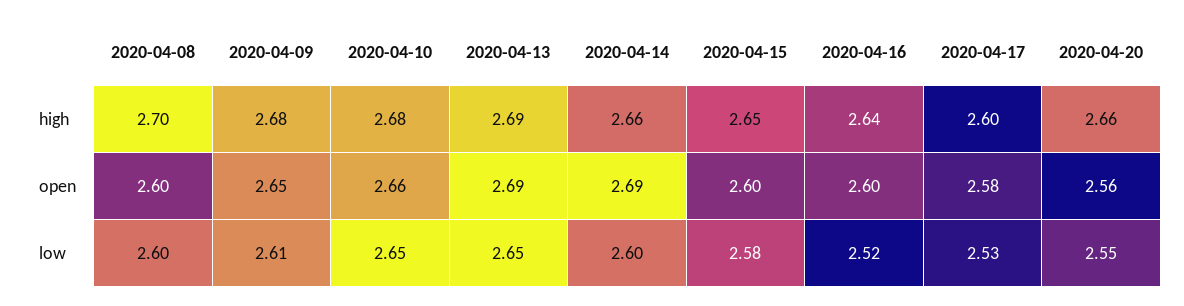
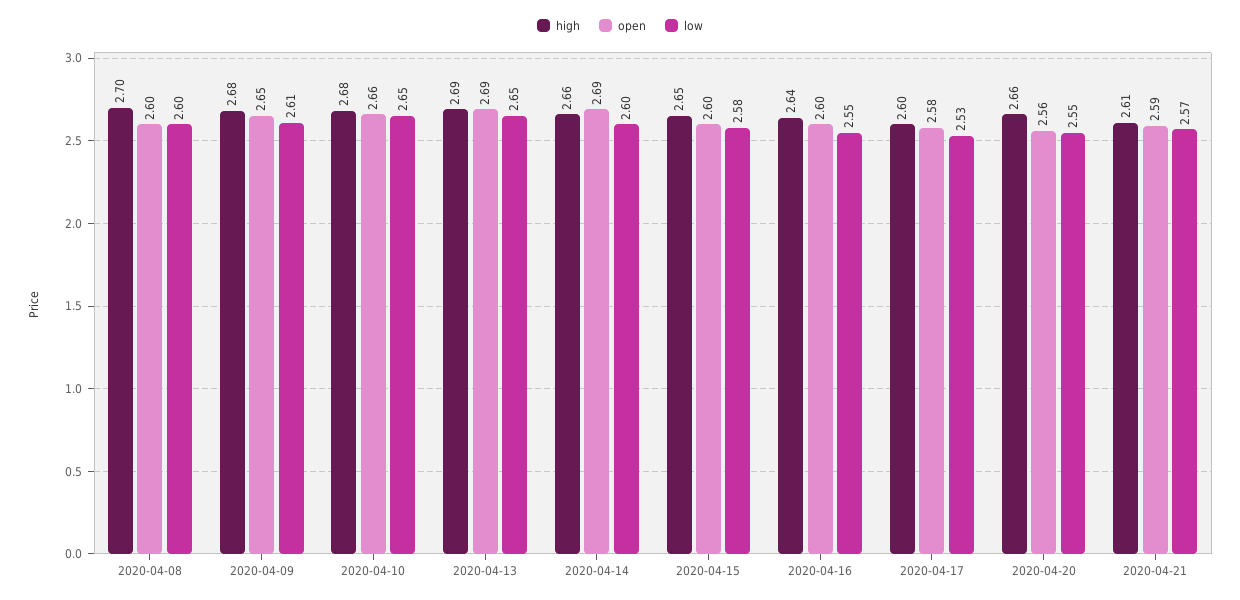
low, 2020-04-16: 2.52 -> 2.55
high, 2020-04-21: none -> 2.61
open, 2020-04-21: none -> 2.59
low, 2020-04-21: none -> 2.57

